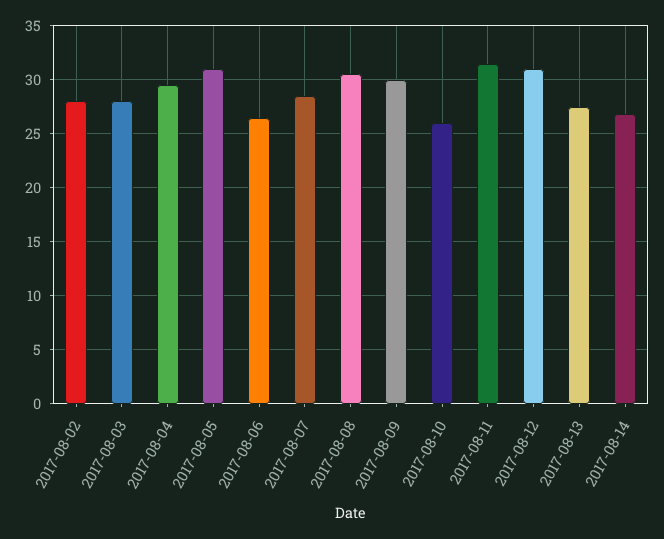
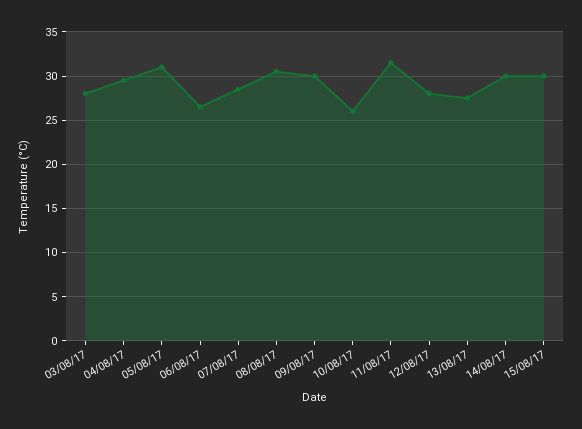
2017-08-02: 28 -> none
2017-08-12: 31 -> 28
2017-08-14: 27 -> 30
15/08/17: none -> 30

